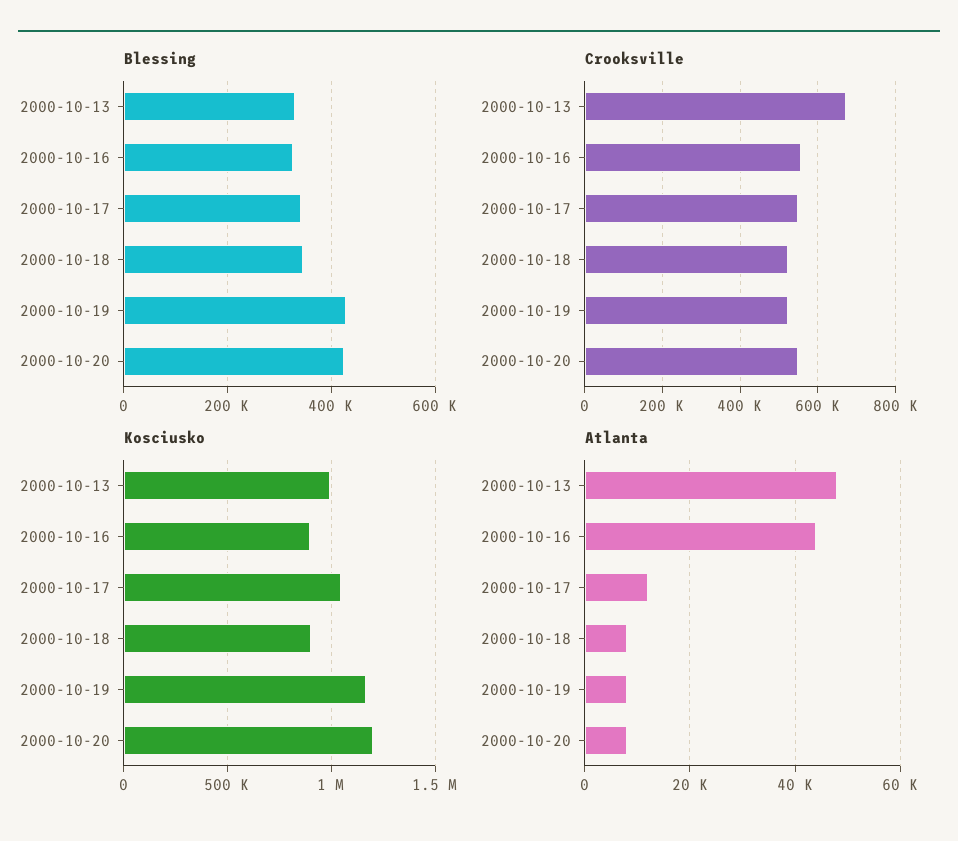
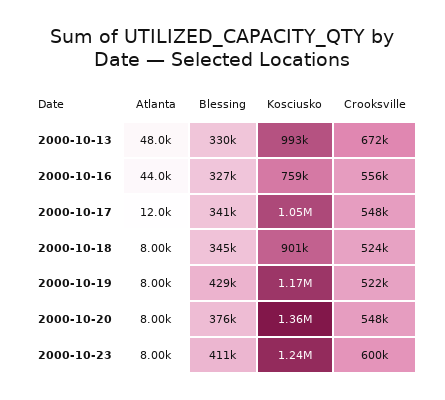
Blessing, 2000-10-20: 420000 -> 376000
Kosciusko, 2000-10-16: 900000 -> 759000
Kosciusko, 2000-10-20: 1200000 -> 1360000
Atlanta, 2000-10-23: none -> 8000
Blessing, 2000-10-23: none -> 411000
Kosciusko, 2000-10-23: none -> 1240000
Crooksville, 2000-10-23: none -> 600000

